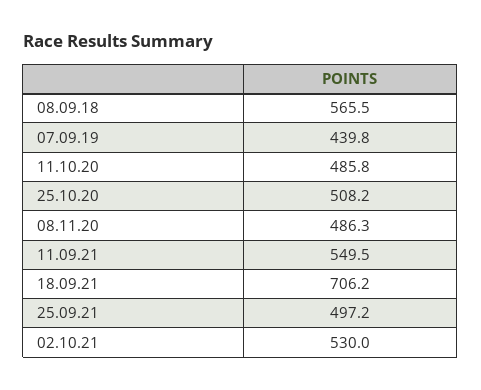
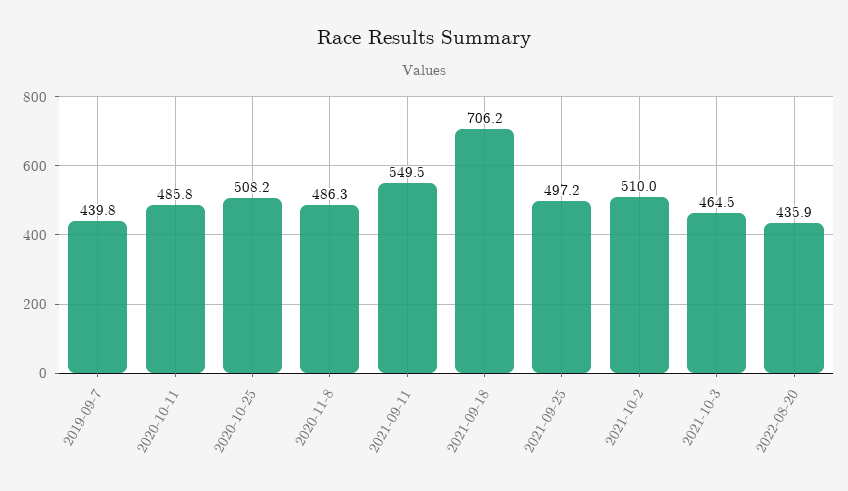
08.09.18: 565.5 -> none
02.10.21: 530 -> 510
2021-10-3: none -> 464.5
2022-08-20: none -> 435.9

